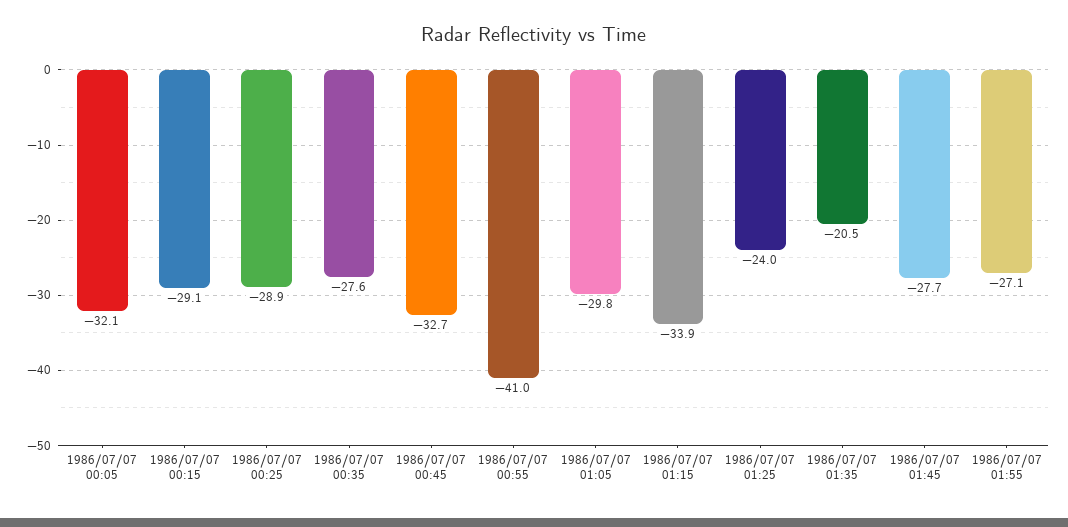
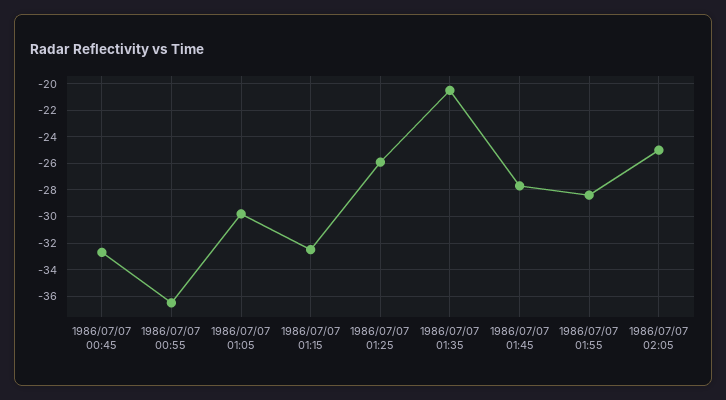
1986/07/07 00:05: -32.1 -> none
1986/07/07 00:15: -29.1 -> none
1986/07/07 00:25: -28.9 -> none
1986/07/07 00:35: -27.6 -> none
1986/07/07 00:55: -41 -> -36.5
1986/07/07 01:15: -33.9 -> -32.5
1986/07/07 01:25: -24 -> -26
1986/07/07 01:55: -27.1 -> -28.5
1986/07/07 02:05: none -> -25

